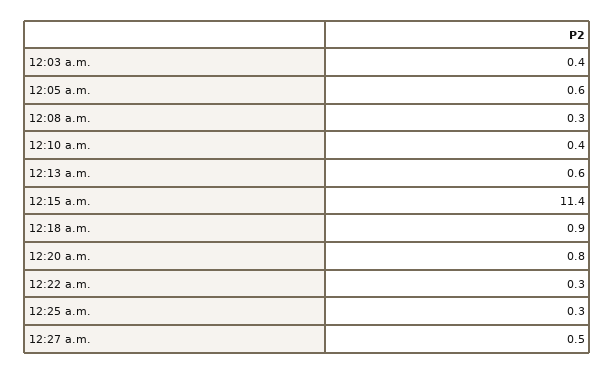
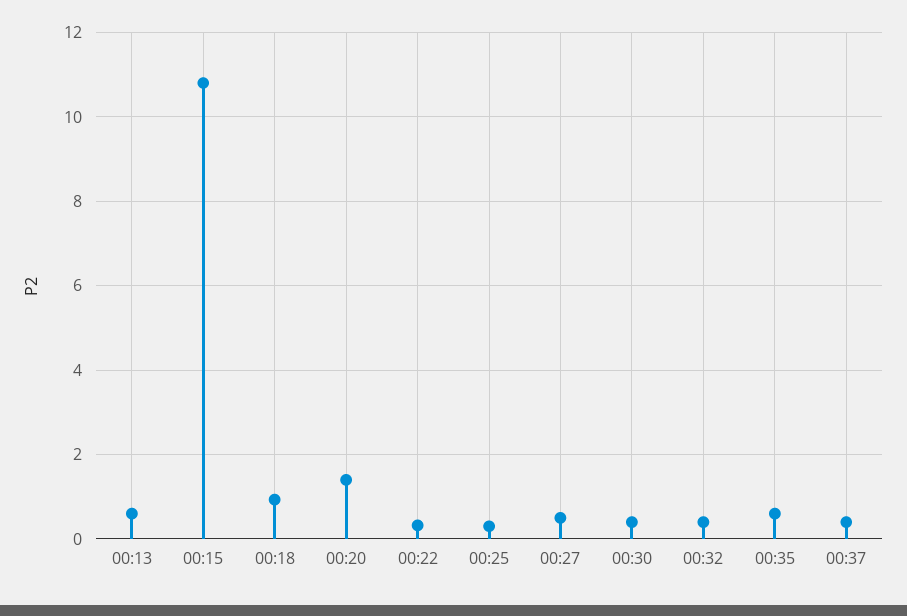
12:03 a.m.: 0.4 -> none
12:05 a.m.: 0.6 -> none
12:08 a.m.: 0.3 -> none
12:10 a.m.: 0.4 -> none
12:15 a.m.: 11.4 -> 10.8
12:20 a.m.: 0.8 -> 1.4
00:30: none -> 0.4
00:32: none -> 0.4
00:35: none -> 0.6
00:37: none -> 0.4

